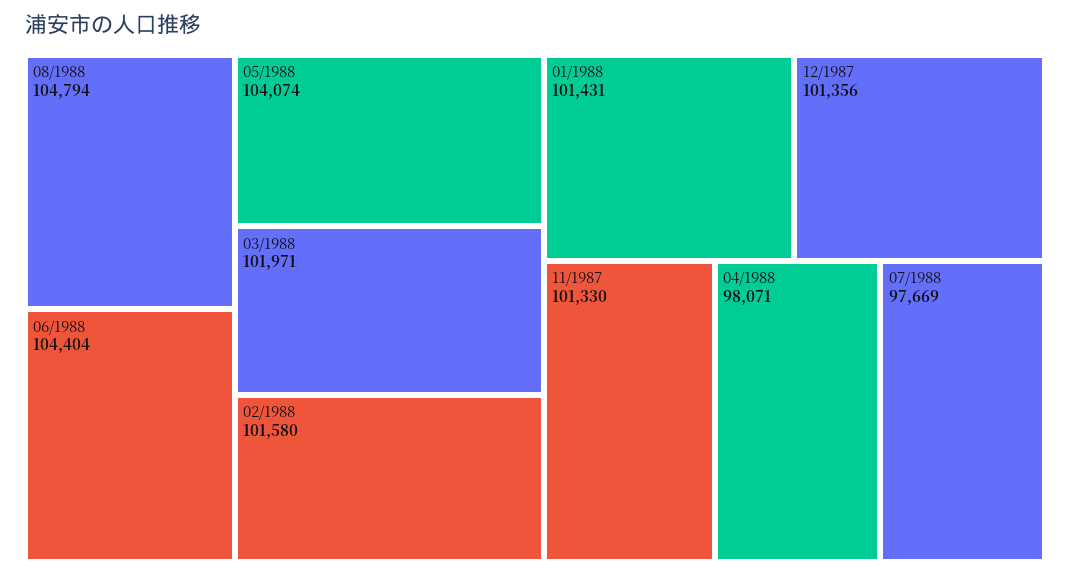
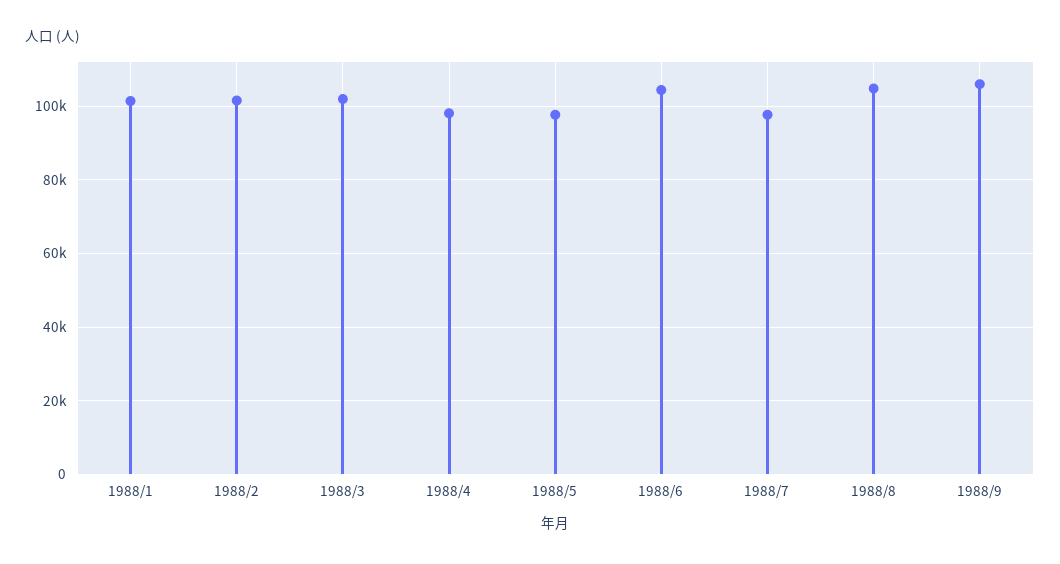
05/1988: 104074 -> 98000
12/1987: 101356 -> none
11/1987: 101330 -> none
1988/9: none -> 106000

